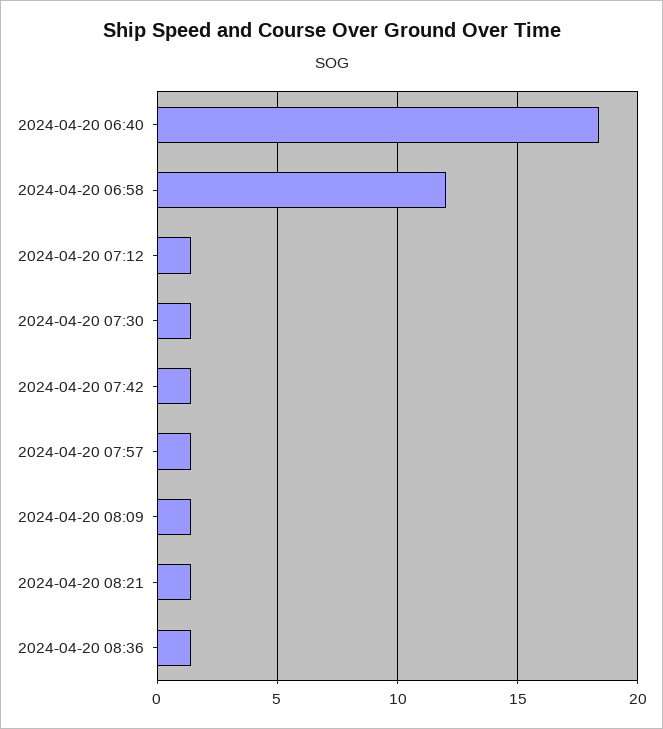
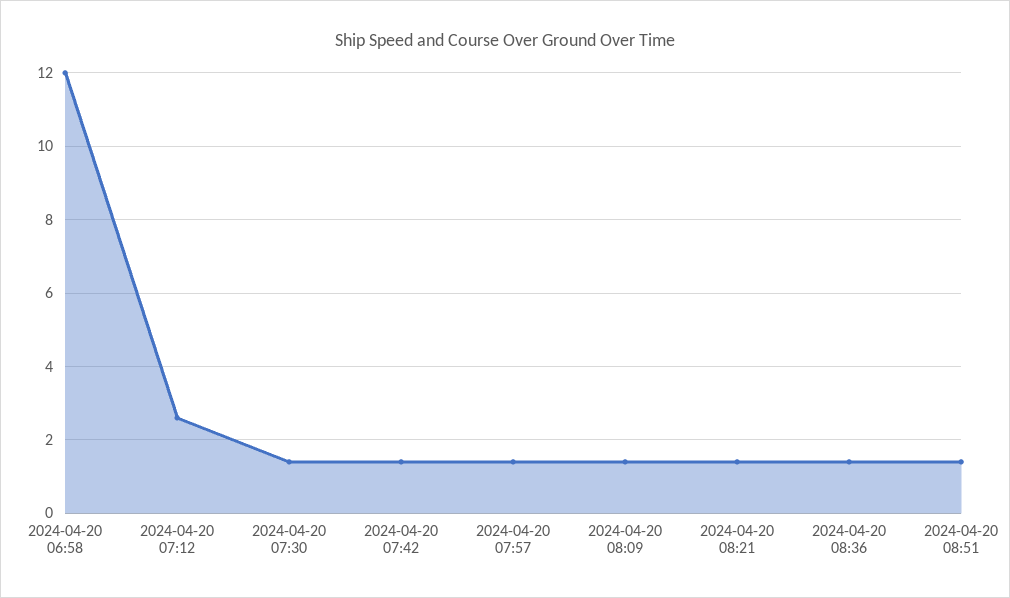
2024-04-20 06:40: 18.5 -> none
2024-04-20 07:12: 1.5 -> 2.5
2024-04-20 08:51: none -> 1.5

